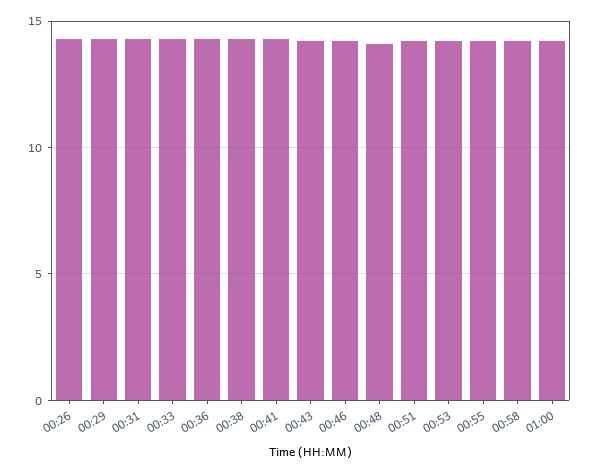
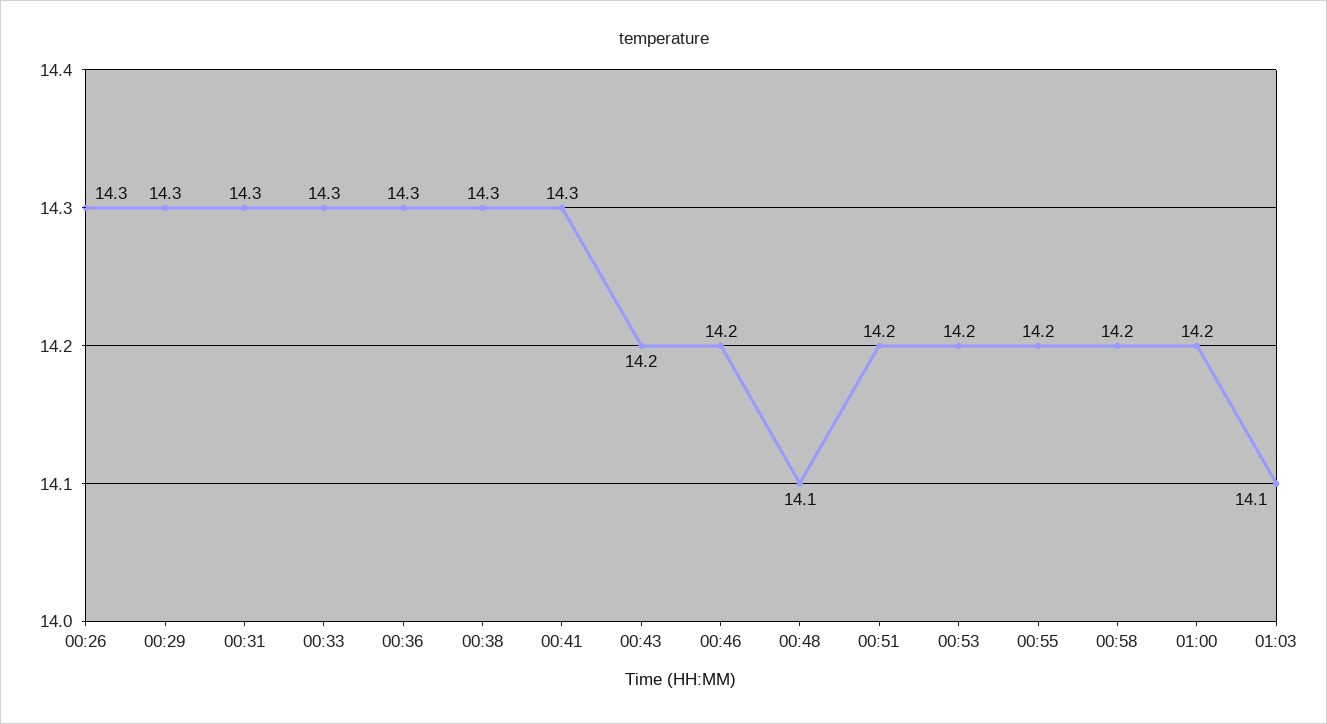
01:03: none -> 14.1

